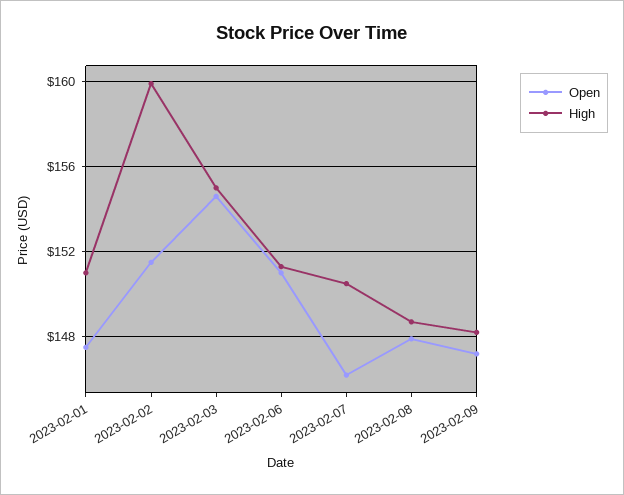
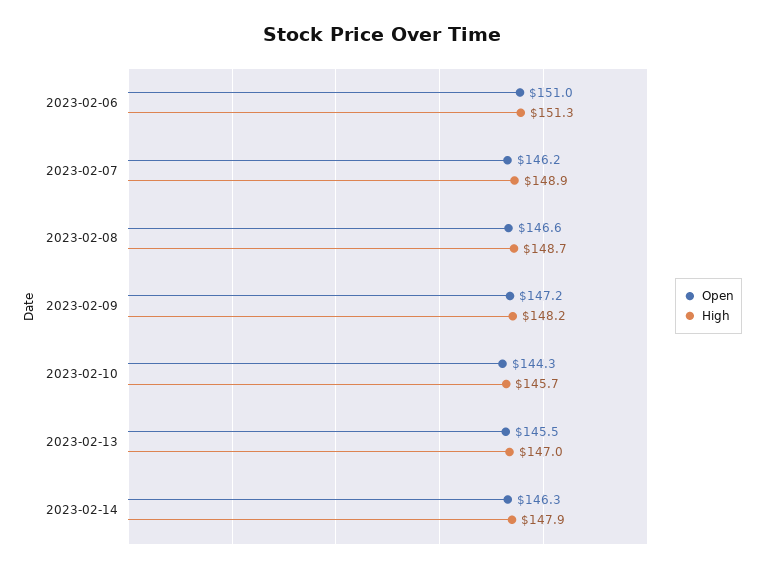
Open, 2023-02-01: 147.5 -> none
High, 2023-02-01: 151 -> none
Open, 2023-02-02: 151.5 -> none
High, 2023-02-02: 160 -> none
Open, 2023-02-03: 154.5 -> none
High, 2023-02-03: 155 -> none
High, 2023-02-07: 150.5 -> 148.9
Open, 2023-02-08: 148 -> 146.6
Open, 2023-02-10: none -> 144.3
High, 2023-02-10: none -> 145.7
Open, 2023-02-13: none -> 145.5
High, 2023-02-13: none -> 147
Open, 2023-02-14: none -> 146.3
High, 2023-02-14: none -> 147.9

